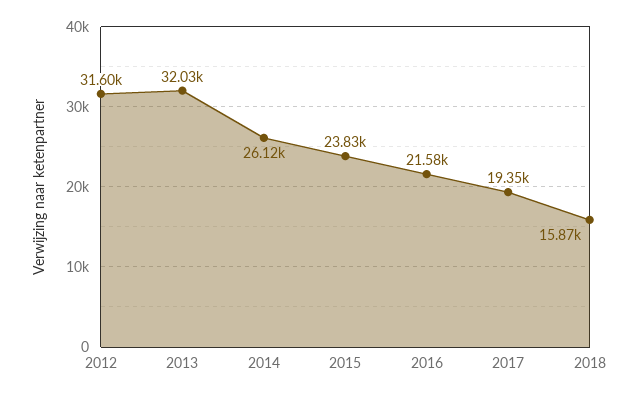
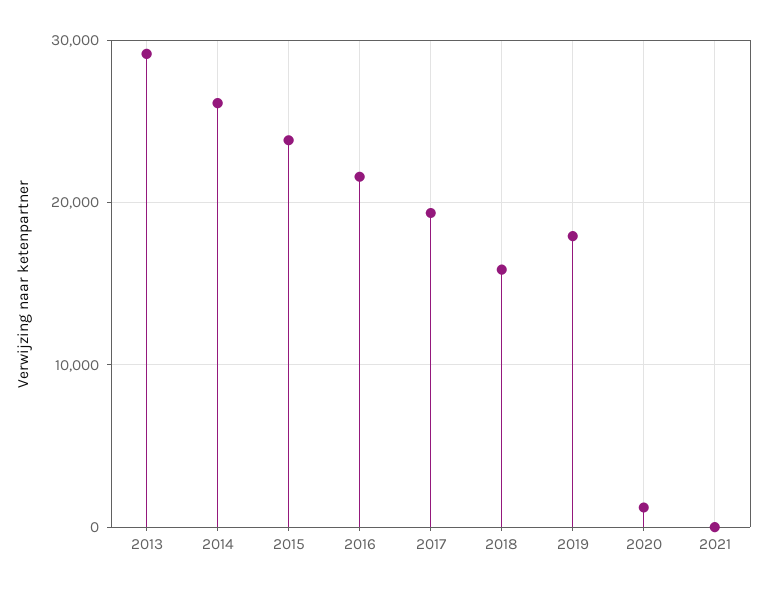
2012: 31600 -> none
2013: 32030 -> 29000
2019: none -> 18000
2020: none -> 1000
2021: none -> 0

